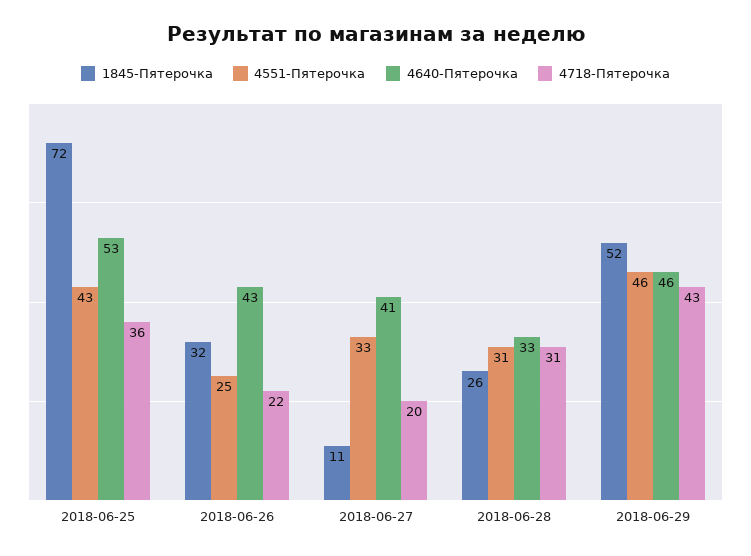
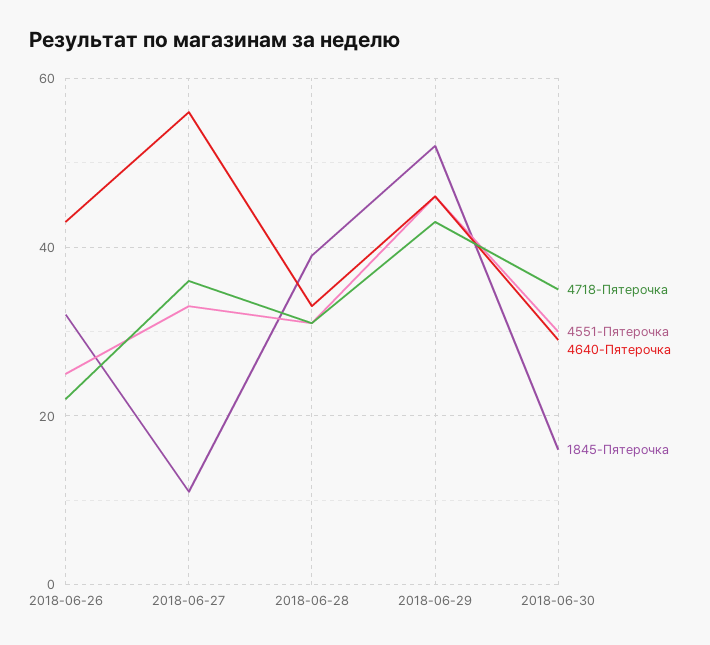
1845-Пятерочка, 2018-06-25: 72 -> none
4551-Пятерочка, 2018-06-25: 43 -> none
4640-Пятерочка, 2018-06-25: 53 -> none
4718-Пятерочка, 2018-06-25: 36 -> none
4640-Пятерочка, 2018-06-27: 41 -> 55
4718-Пятерочка, 2018-06-27: 20 -> 35
1845-Пятерочка, 2018-06-28: 26 -> 40
4718-Пятерочка, 2018-06-30: none -> 35
4551-Пятерочка, 2018-06-30: none -> 30
4640-Пятерочка, 2018-06-30: none -> 30
1845-Пятерочка, 2018-06-30: none -> 15

